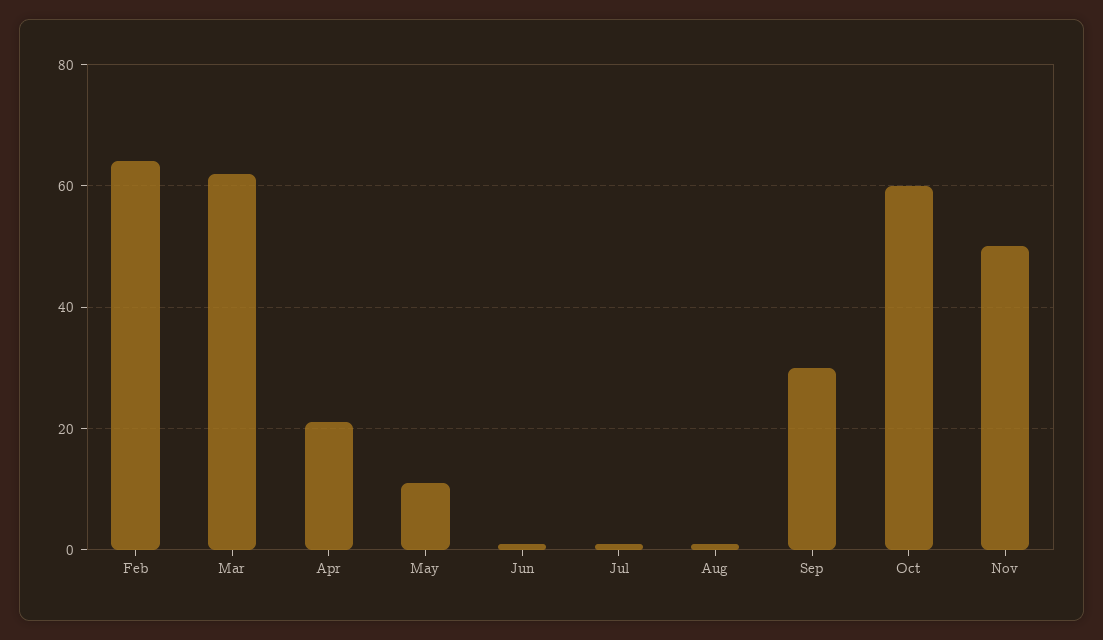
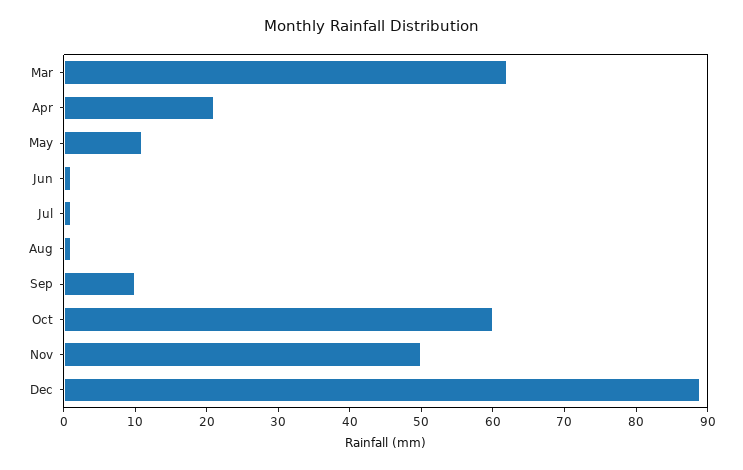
Feb: 65 -> none
Sep: 30 -> 10
Dec: none -> 90

